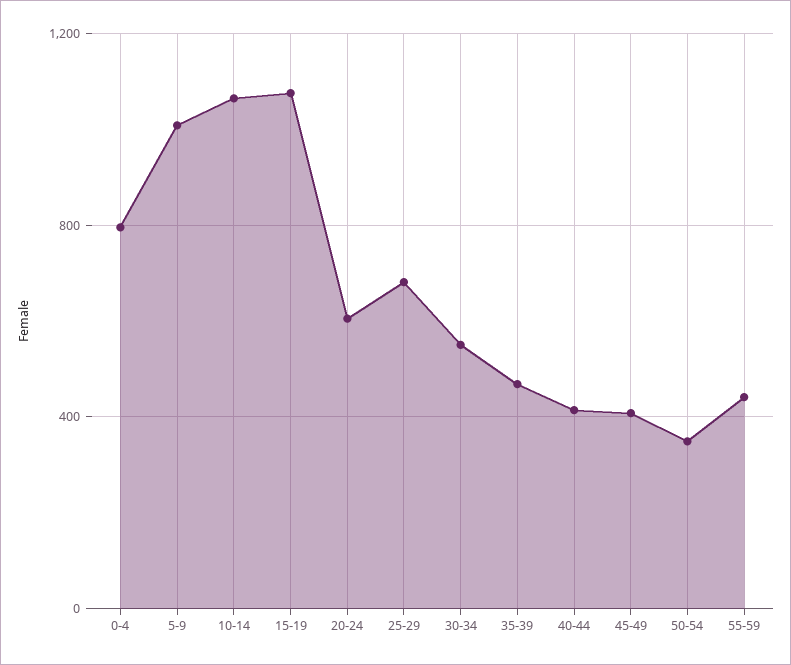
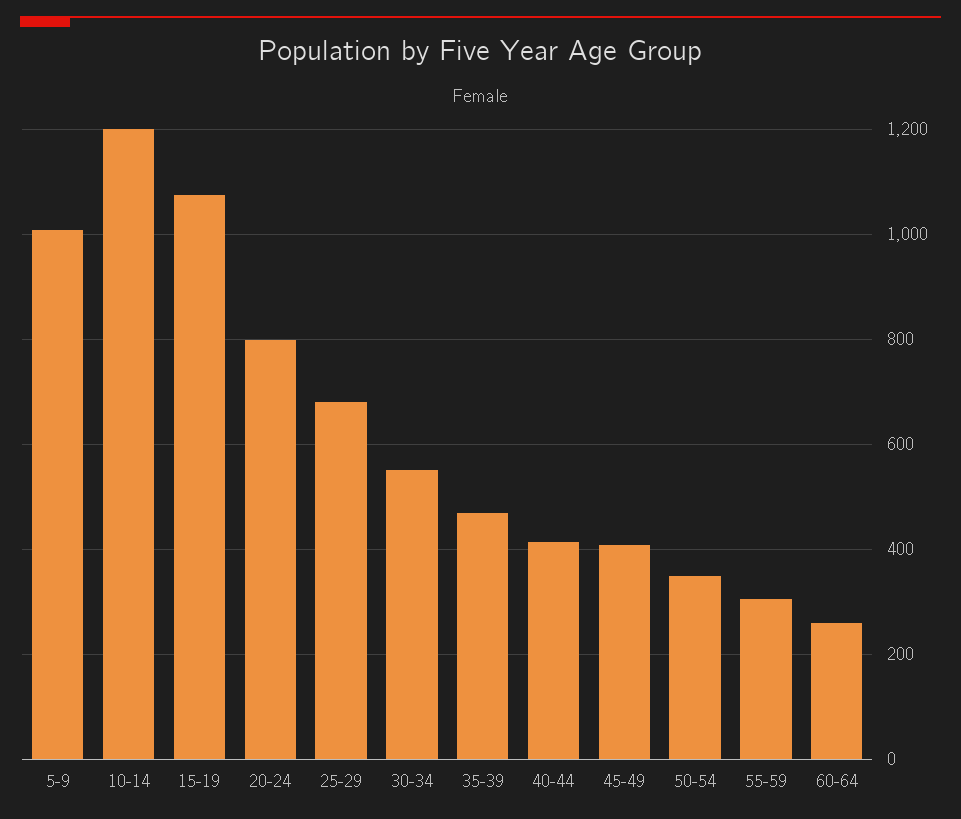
0-4: 800 -> none
10-14: 1050 -> 1200
20-24: 600 -> 800
55-59: 450 -> 300
60-64: none -> 260

